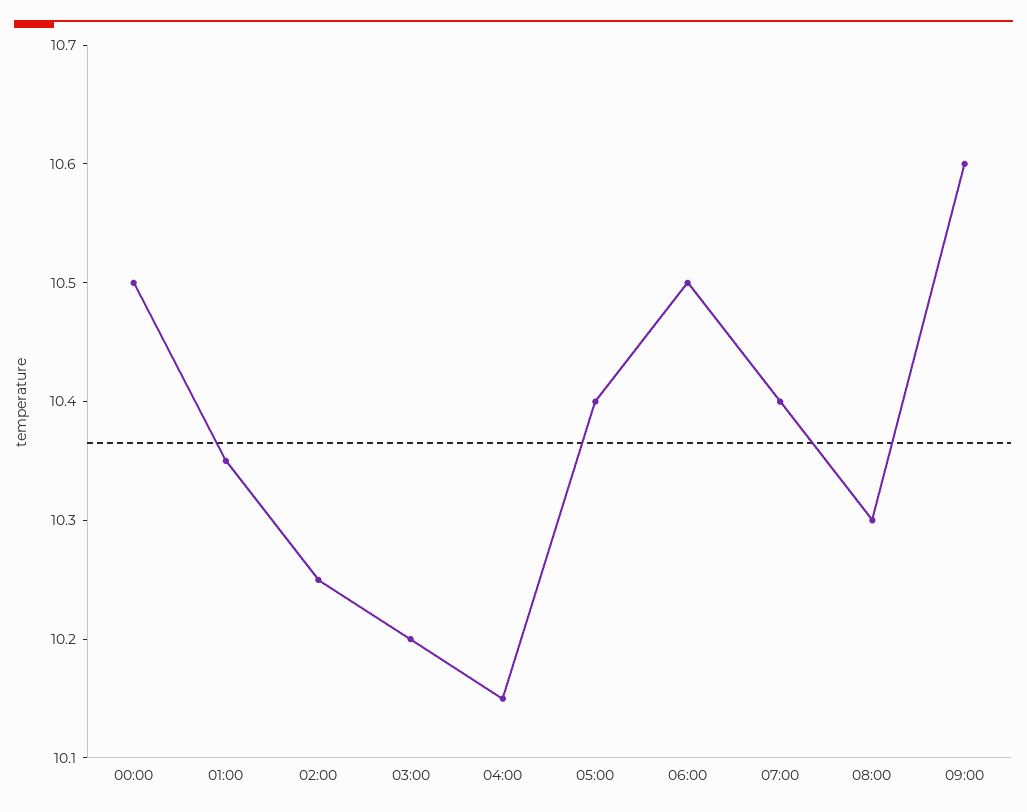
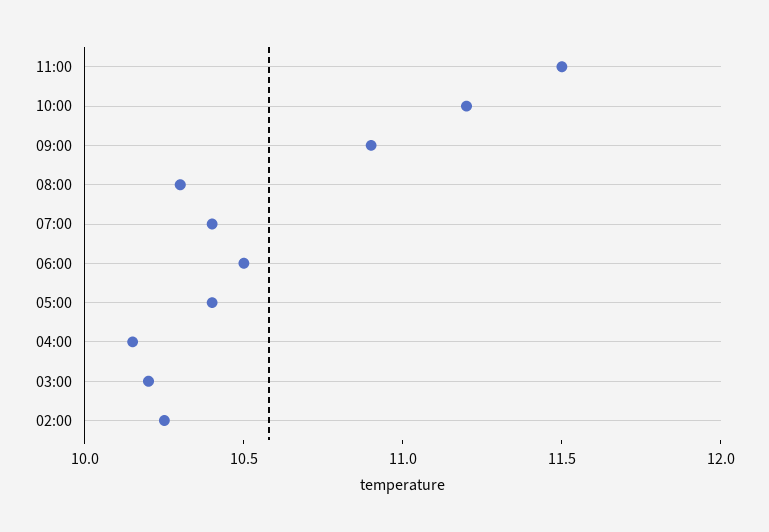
00:00: 10.5 -> none
01:00: 10.35 -> none
09:00: 10.6 -> 10.9
11:00: none -> 11.5
10:00: none -> 11.2

